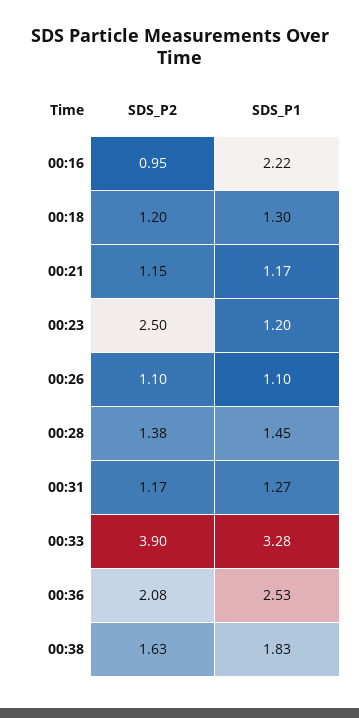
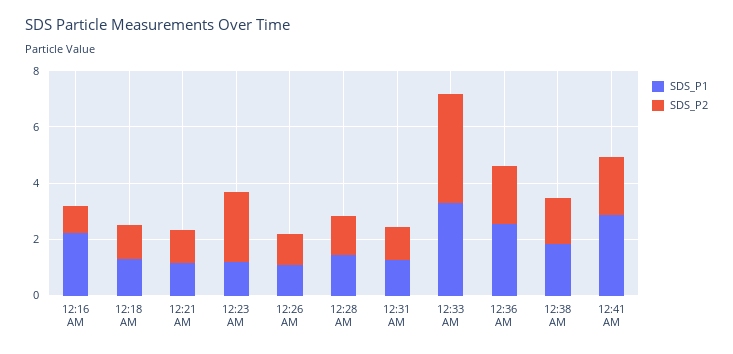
SDS_P1, 12:41 AM: none -> 3
SDS_P2, 12:41 AM: none -> 2

